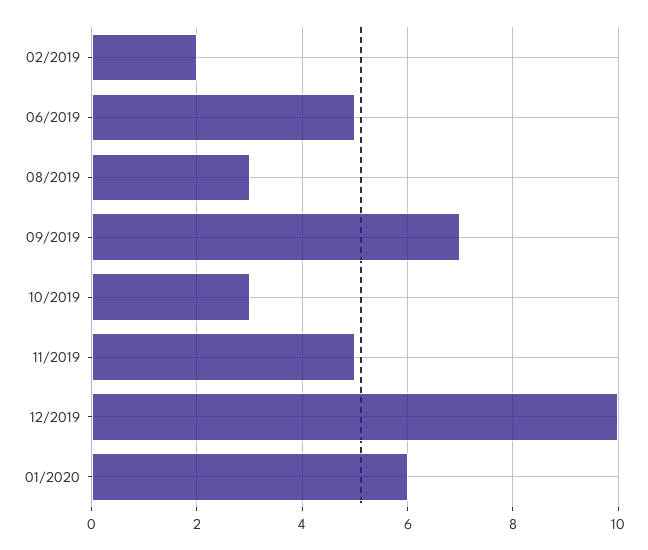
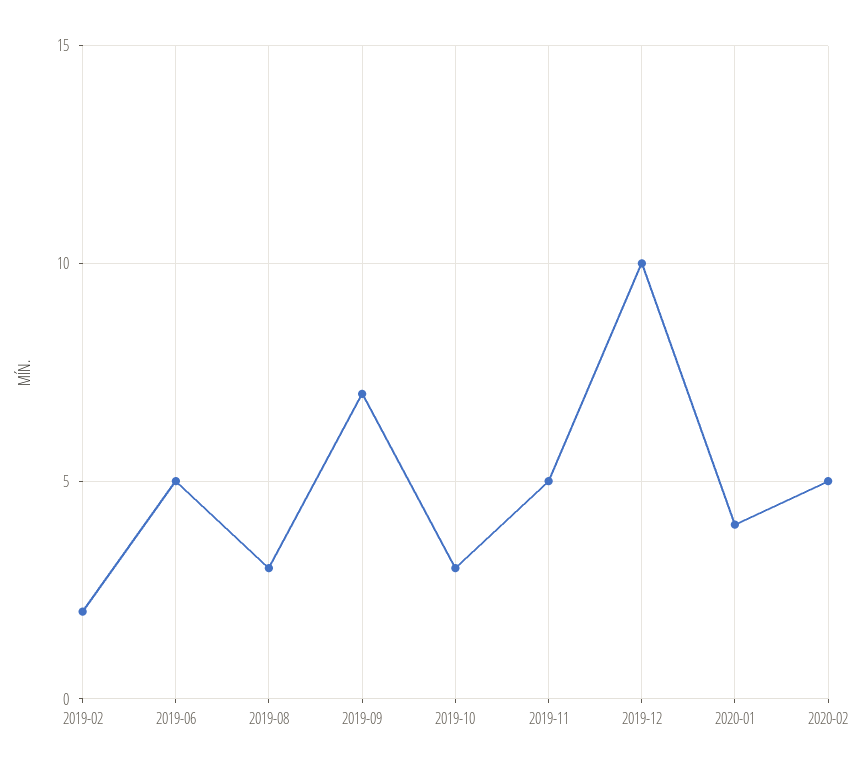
01/2020: 6 -> 4
2020-02: none -> 5

